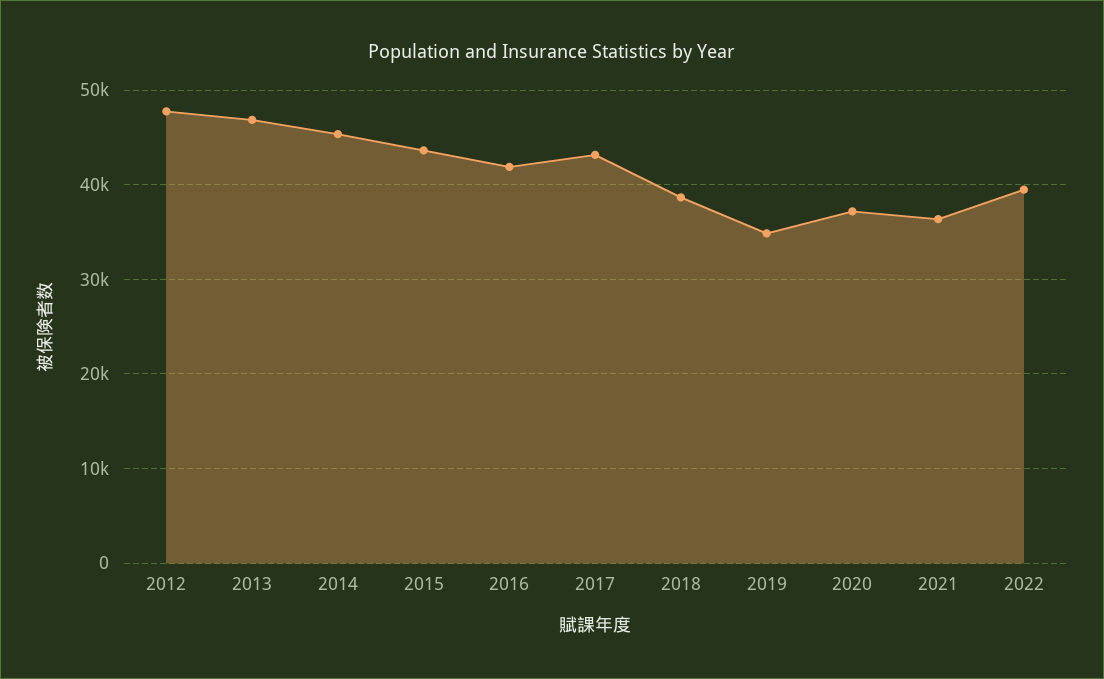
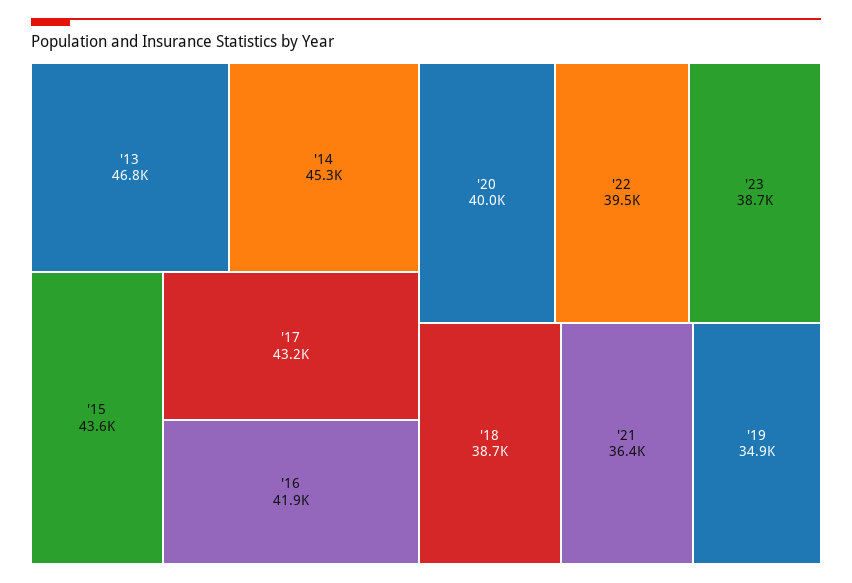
2012: 48000 -> none
2020: 37000 -> 40000
'23: none -> 38700

